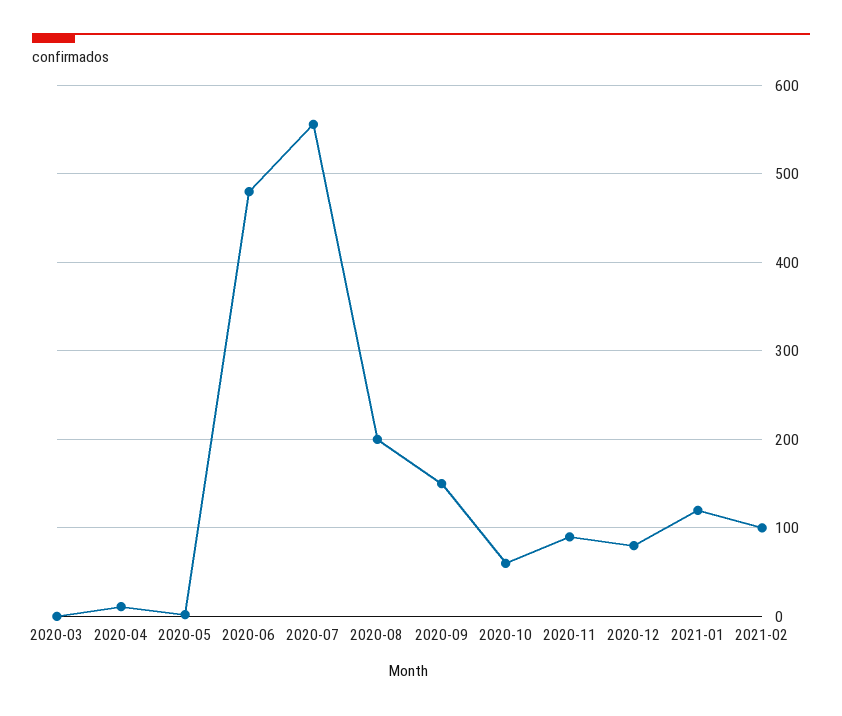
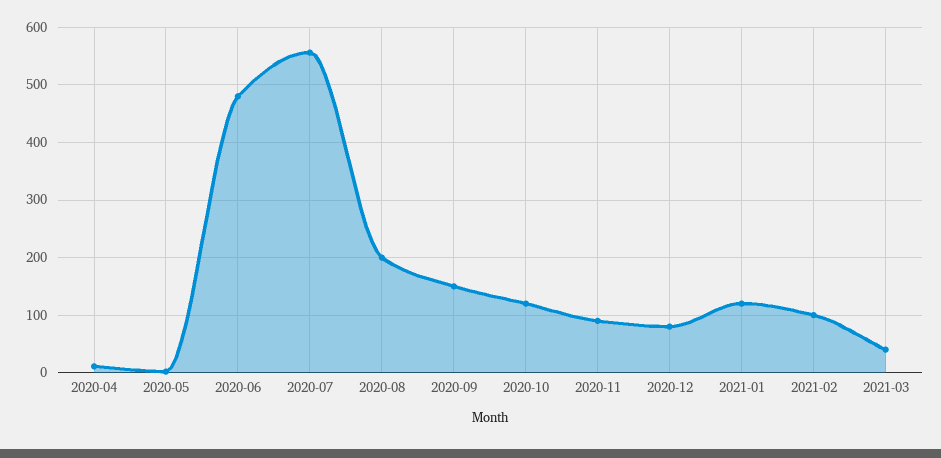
2020-03: 0 -> none
2020-10: 60 -> 120
2021-03: none -> 40

